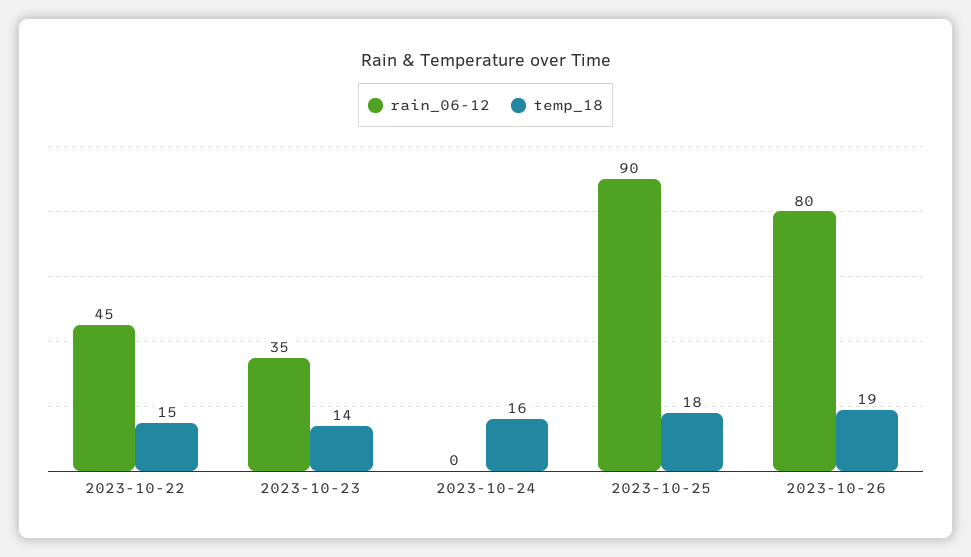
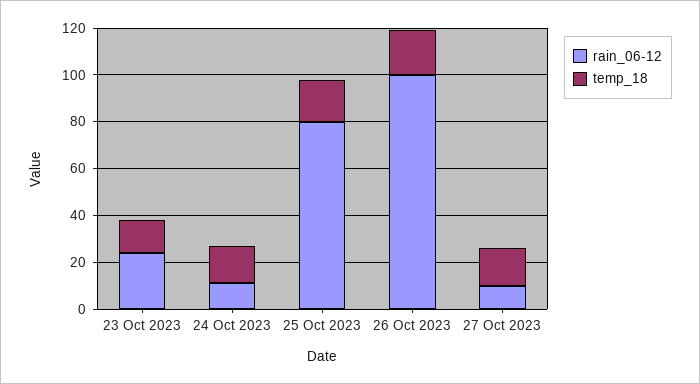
rain_06-12, 2023-10-22: 45 -> none
temp_18, 2023-10-22: 15 -> none
rain_06-12, 2023-10-23: 35 -> 25
rain_06-12, 2023-10-24: 0 -> 10
rain_06-12, 2023-10-25: 90 -> 80
rain_06-12, 2023-10-26: 80 -> 100
rain_06-12, 27 Oct 2023: none -> 10
temp_18, 27 Oct 2023: none -> 15

